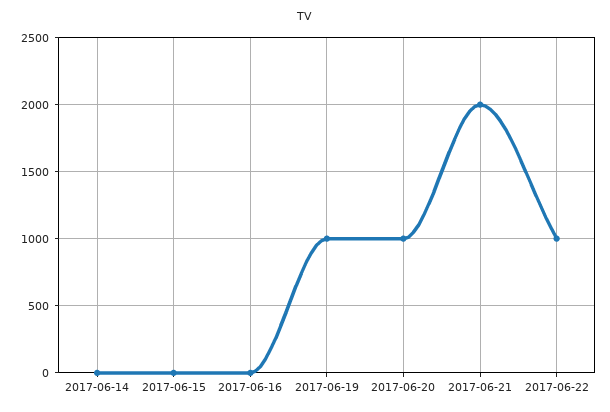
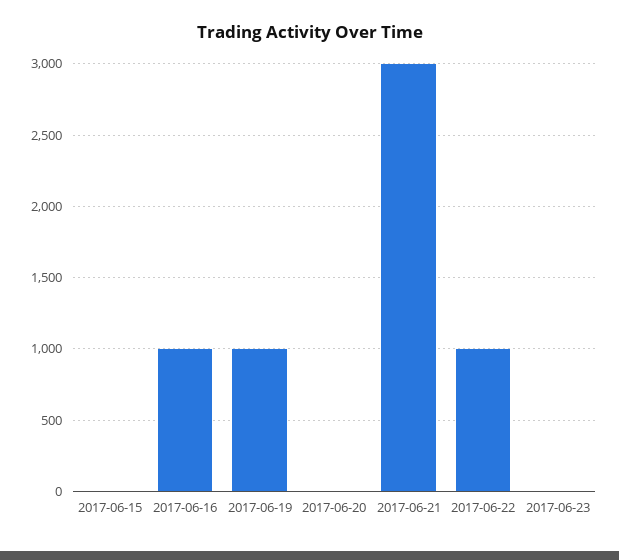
2017-06-14: 0 -> none
2017-06-16: 0 -> 1000
2017-06-20: 1000 -> 0
2017-06-21: 2000 -> 3000
2017-06-23: none -> 0

